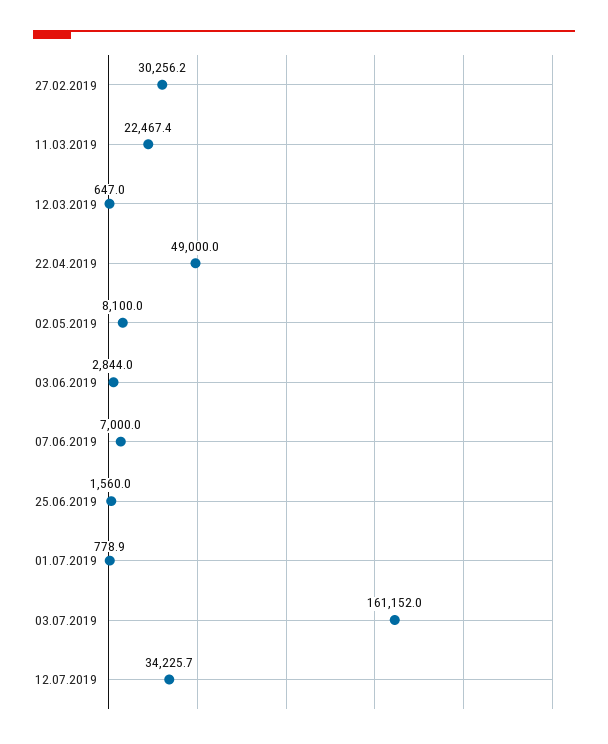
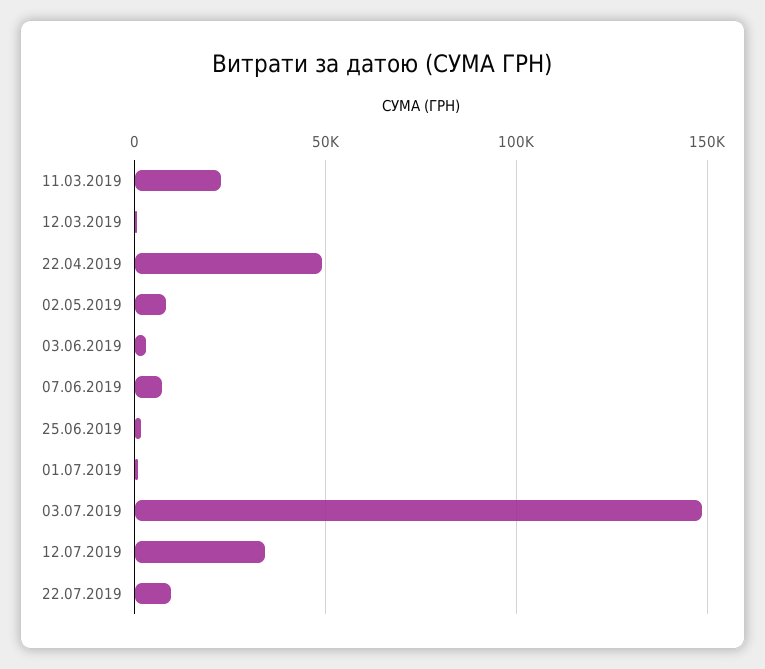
27.02.2019: 30256.2 -> none
03.07.2019: 161152 -> 150000
22.07.2019: none -> 10000

